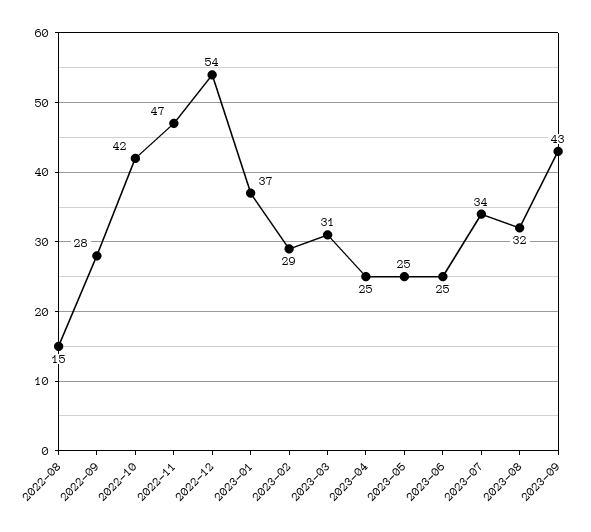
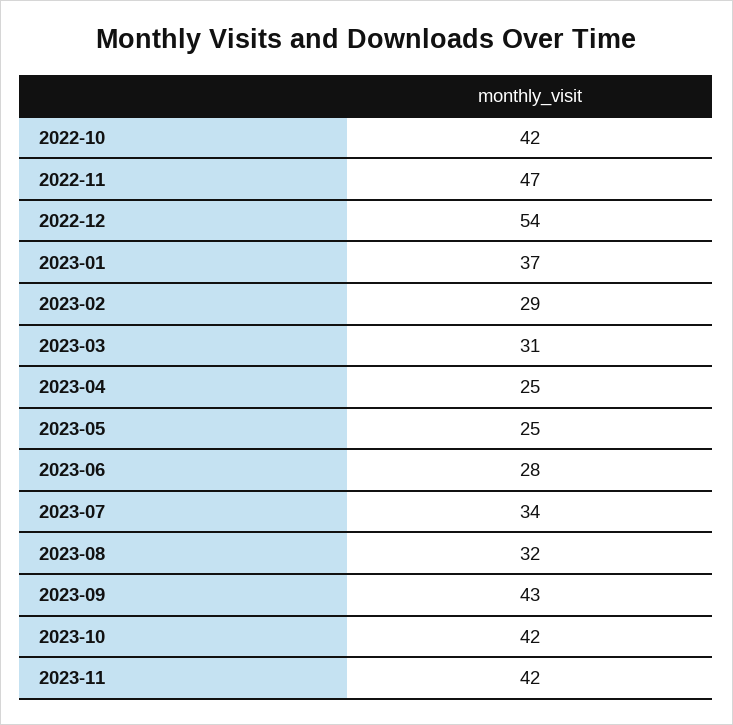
2022-08: 15 -> none
2022-09: 28 -> none
2023-06: 25 -> 28
2023-10: none -> 42
2023-11: none -> 42

